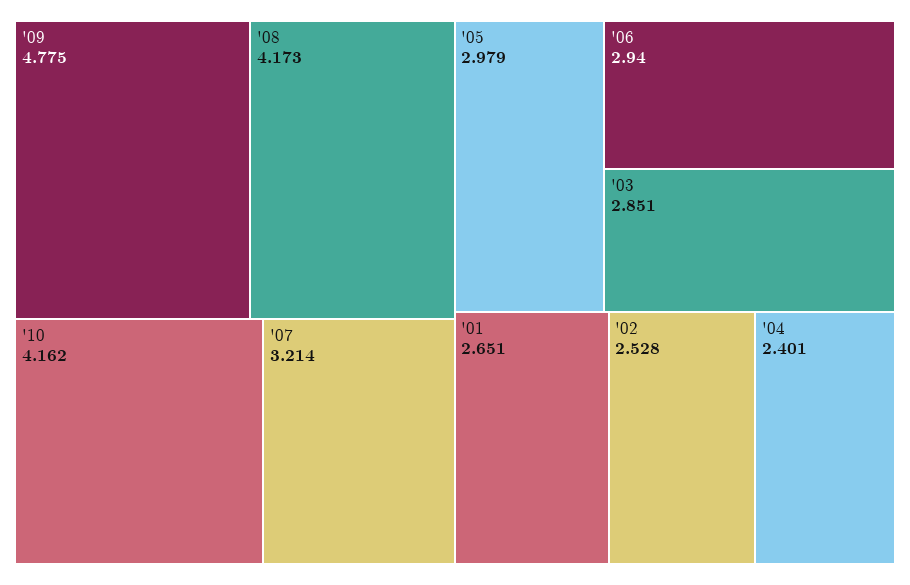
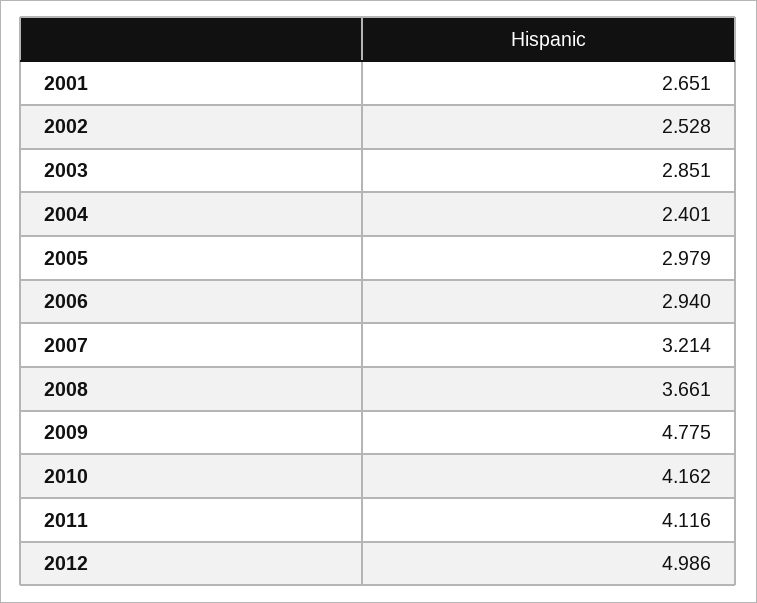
'08: 4.173 -> 3.661
2011: none -> 4.116
2012: none -> 4.986

